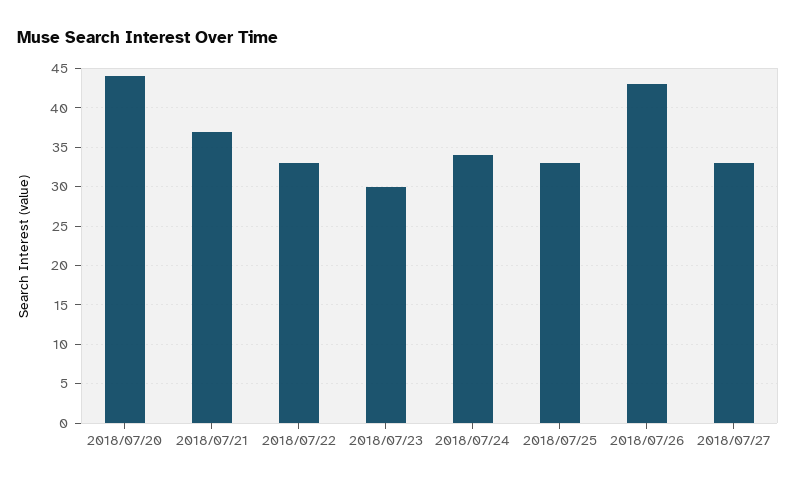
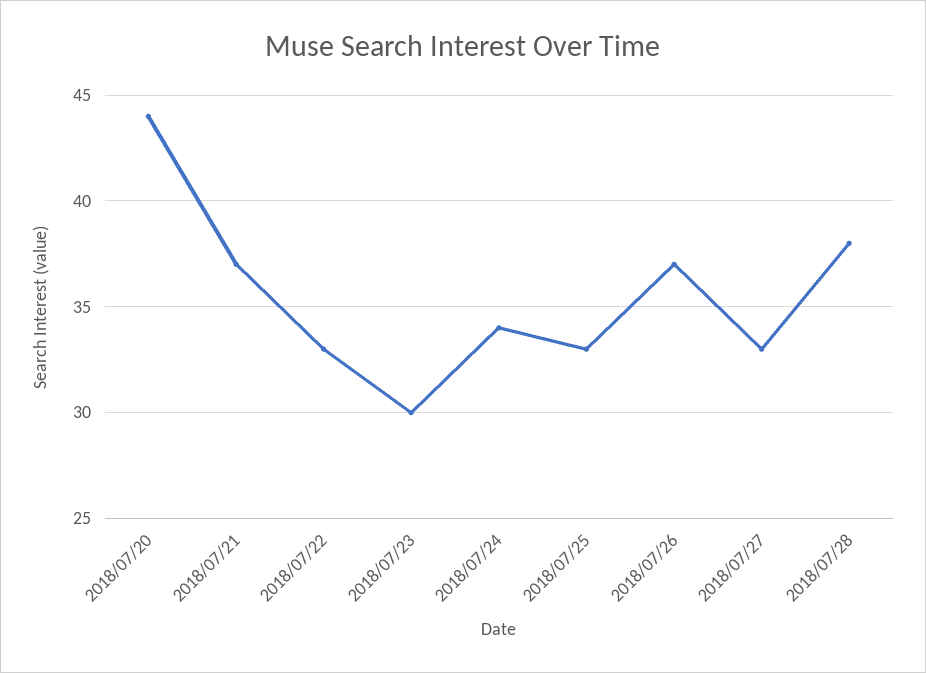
2018/07/26: 43 -> 37
2018/07/28: none -> 38

